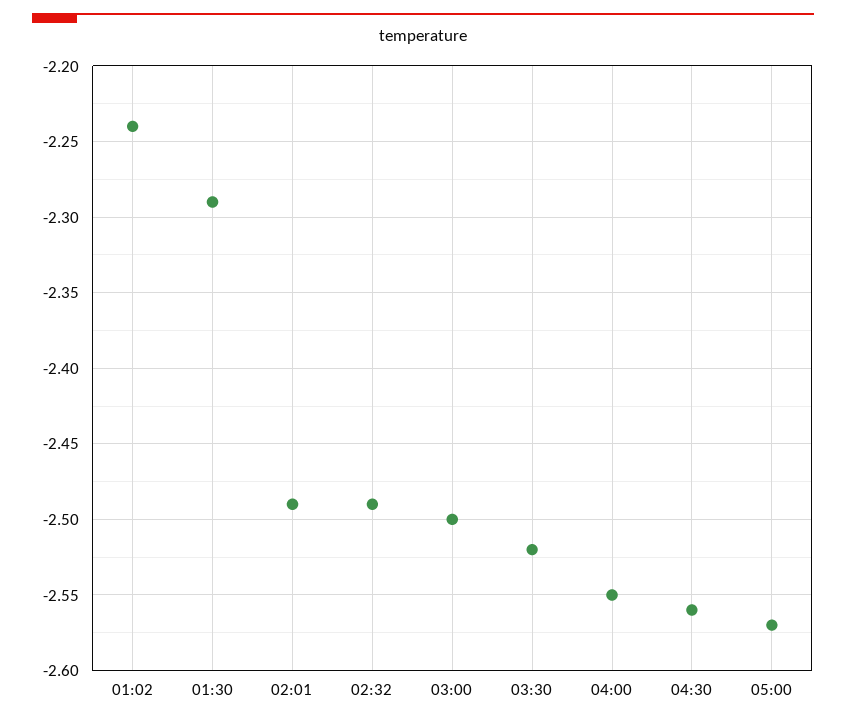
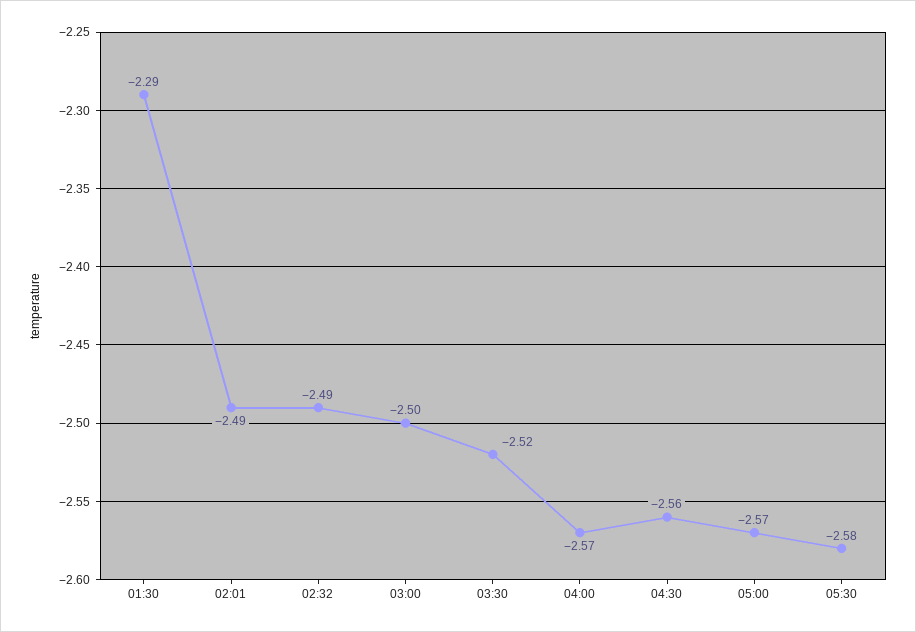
01:02: -2.24 -> none
04:00: -2.55 -> -2.57
05:30: none -> -2.58

